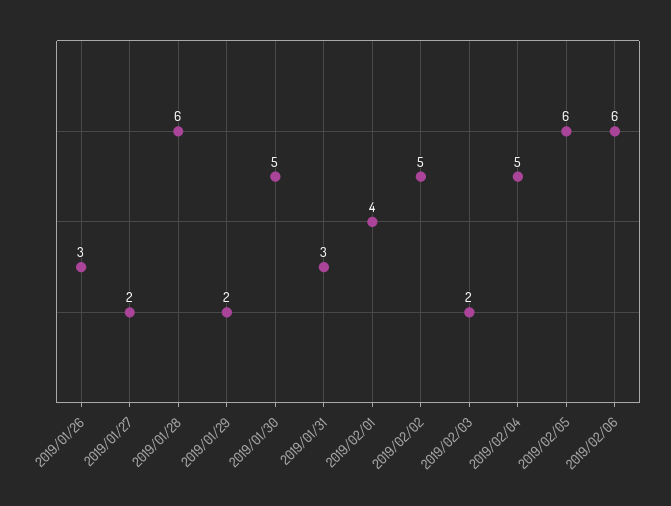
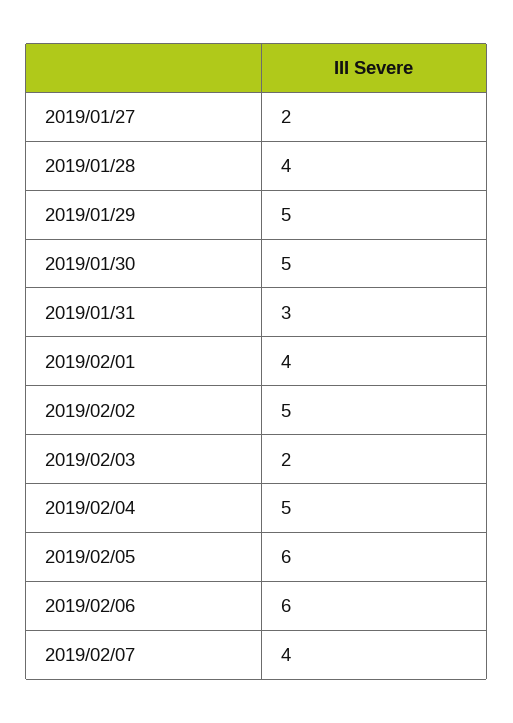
2019/01/26: 3 -> none
2019/01/28: 6 -> 4
2019/01/29: 2 -> 5
2019/02/07: none -> 4

